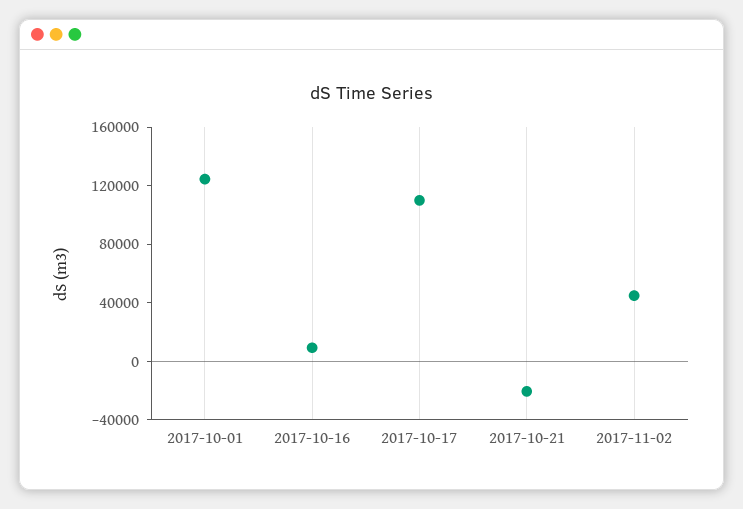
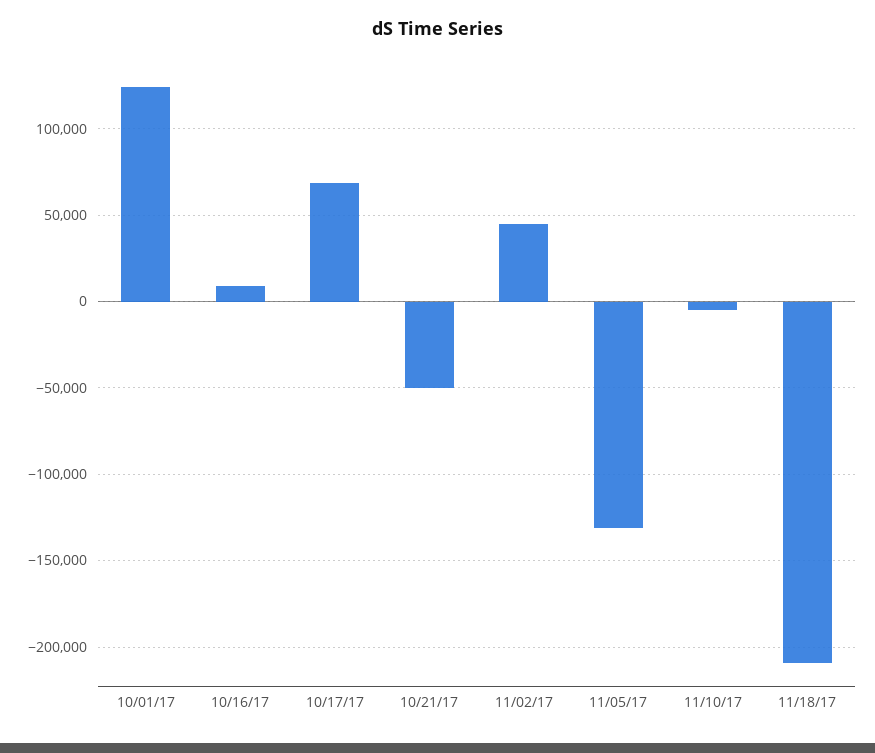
2017-10-17: 110000 -> 70000
2017-10-21: -20000 -> -50000
11/05/17: none -> -130000
11/10/17: none -> -5000
11/18/17: none -> -210000

